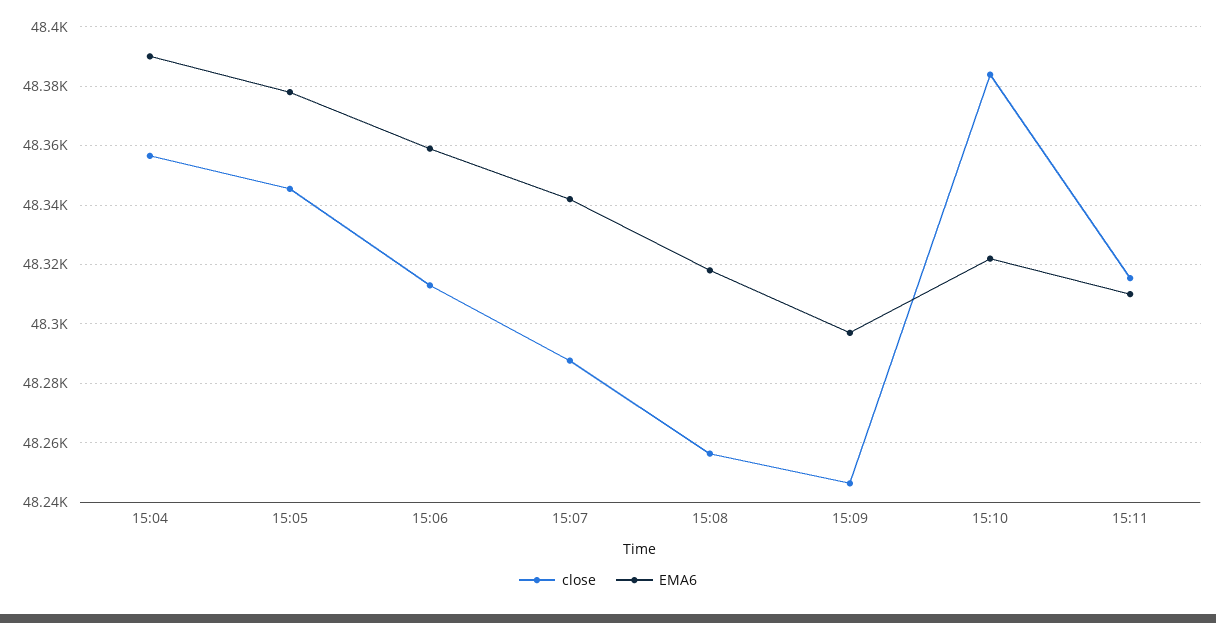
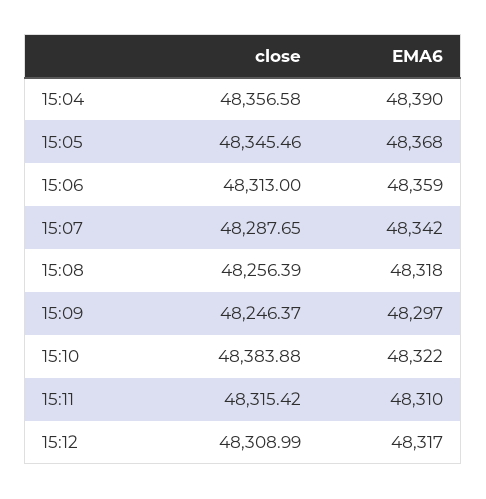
EMA6, 15:05: 48377.5 -> 48368
close, 15:12: none -> 48308.99
EMA6, 15:12: none -> 48317

